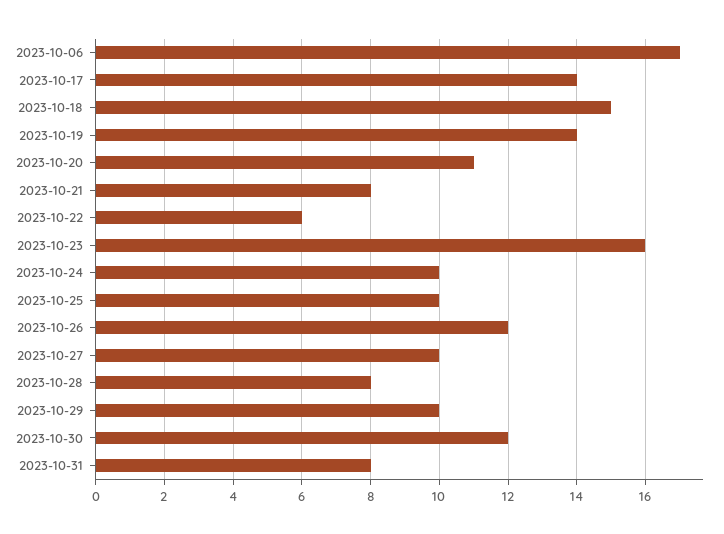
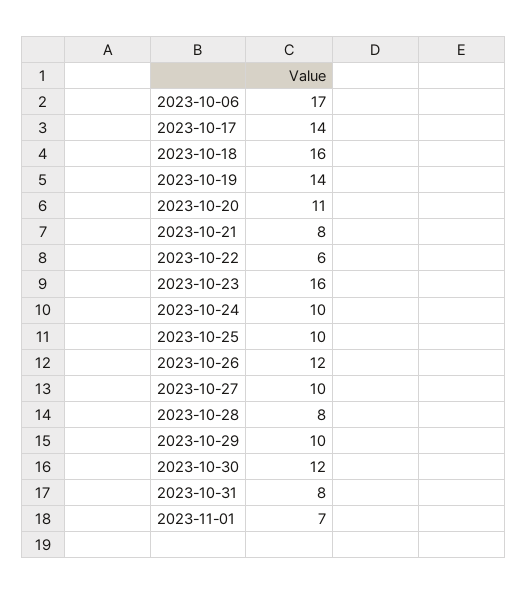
2023-10-18: 15 -> 16
2023-11-01: none -> 7

